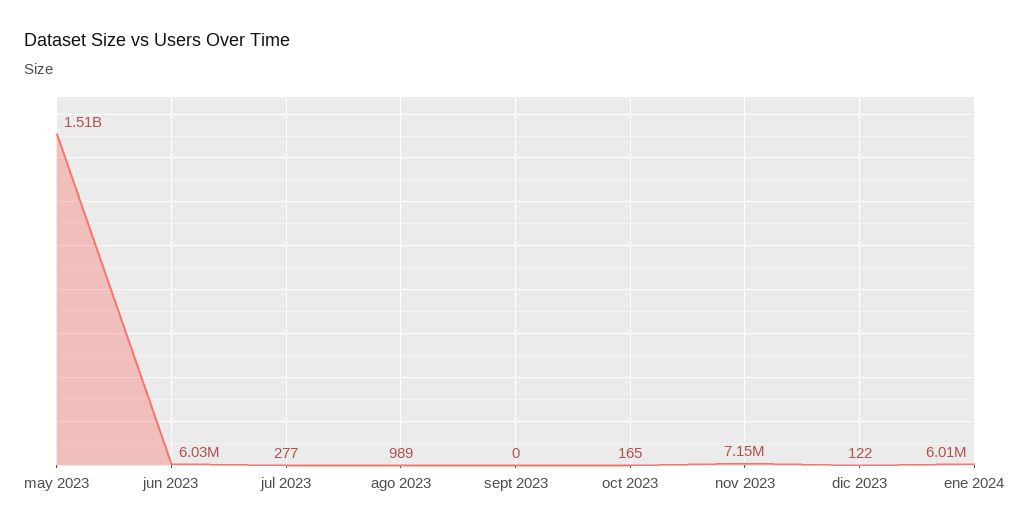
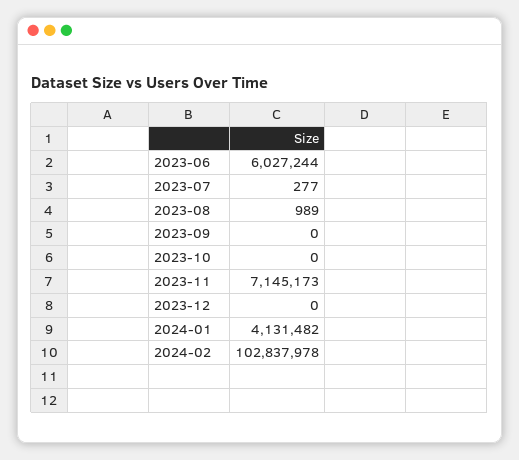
may 2023: 1510000000 -> none
oct 2023: 165 -> 0
dic 2023: 122 -> 0
ene 2024: 6010000 -> 4131482
2024-02: none -> 102837978

